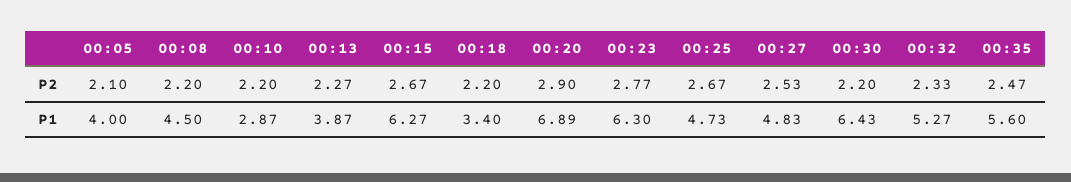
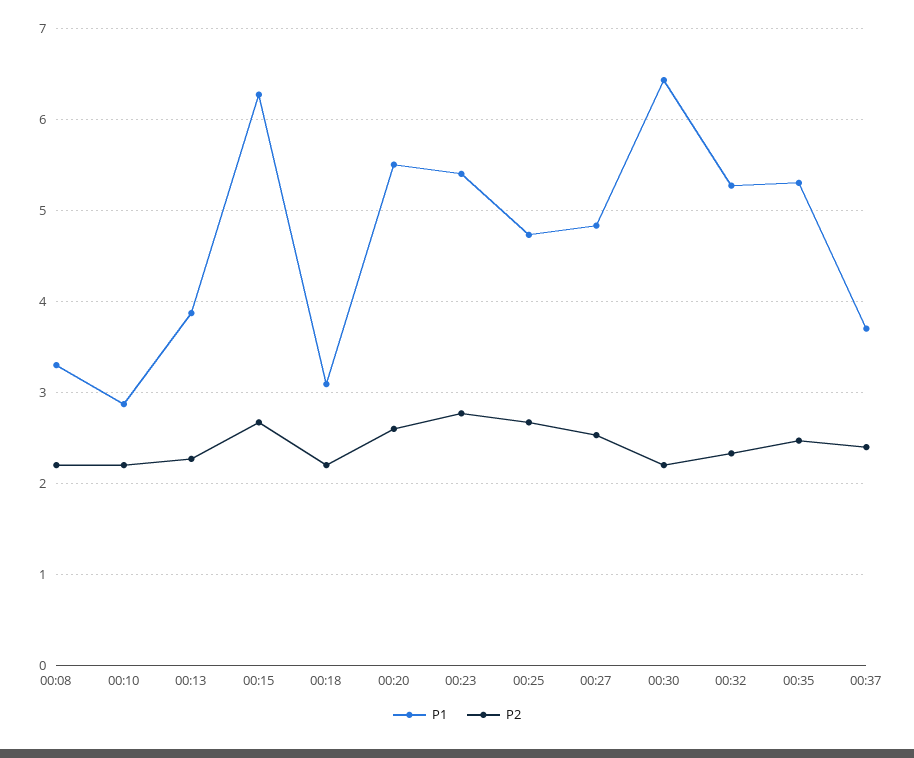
P2, 00:05: 2.1 -> none
P2, 00:20: 2.9 -> 2.6
P1, 00:05: 4 -> none
P1, 00:08: 4.5 -> 3.3
P1, 00:18: 3.4 -> 3.1
P1, 00:20: 6.89 -> 5.5
P1, 00:23: 6.3 -> 5.4
P1, 00:35: 5.6 -> 5.3
P1, 00:37: none -> 3.7
P2, 00:37: none -> 2.4

